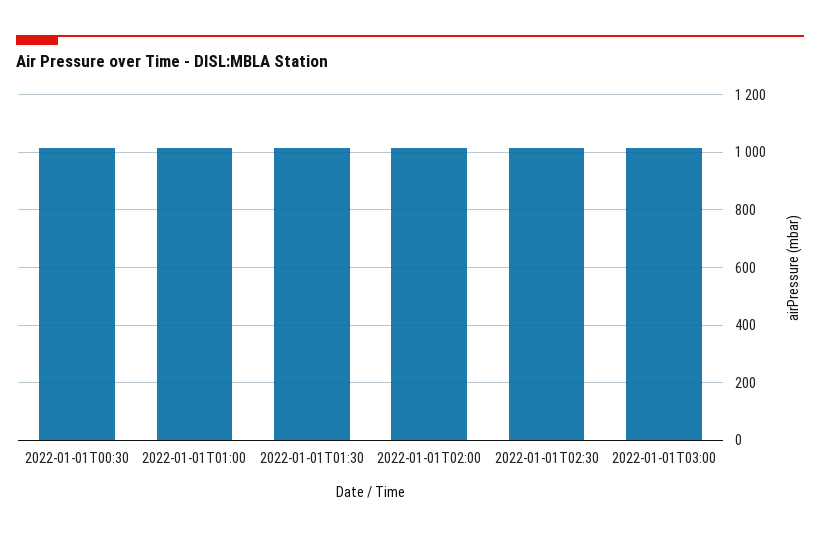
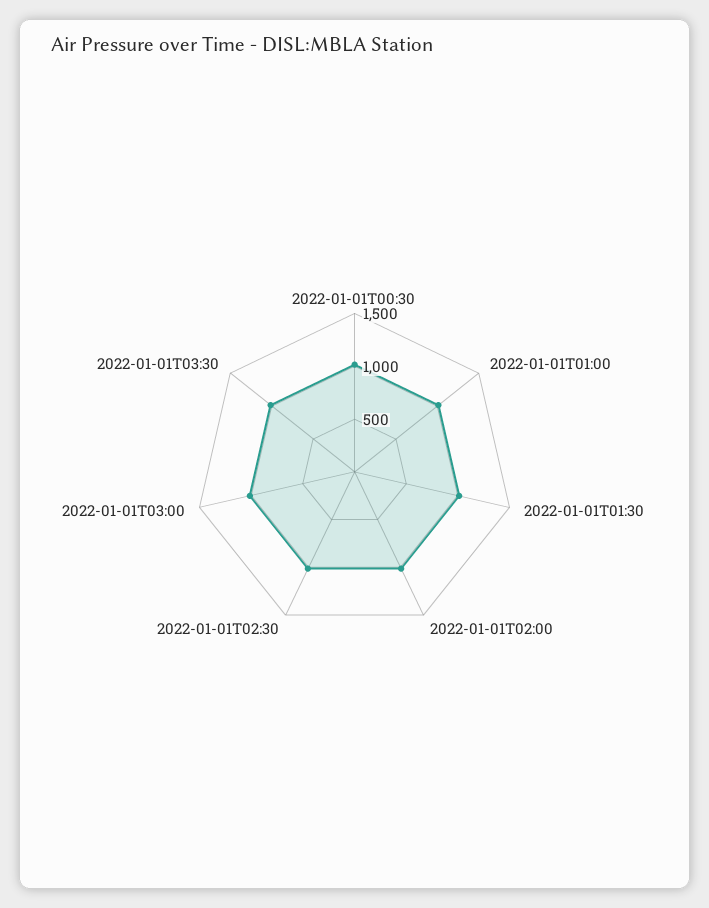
2022-01-01T03:30: none -> 1000

